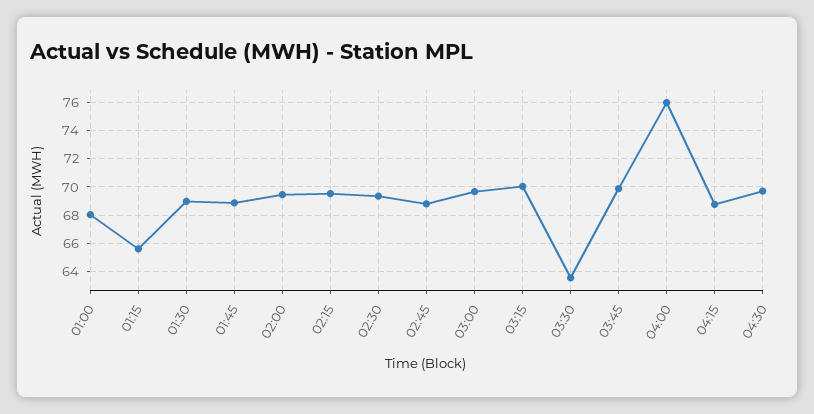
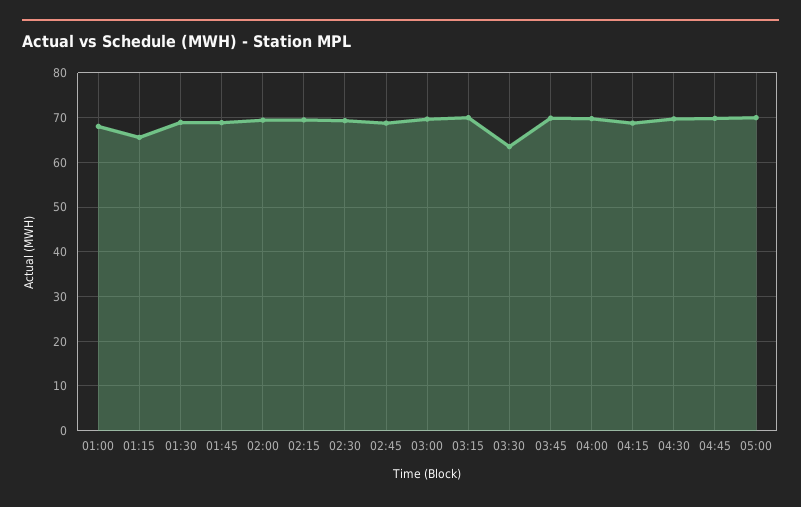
04:00: 76 -> 70
04:45: none -> 70
05:00: none -> 70

